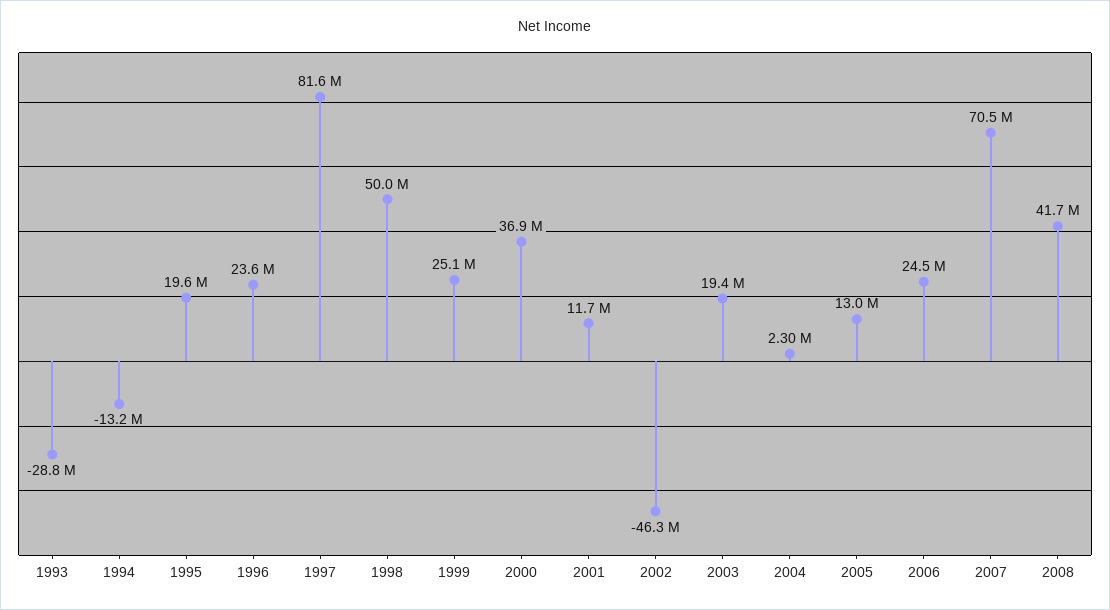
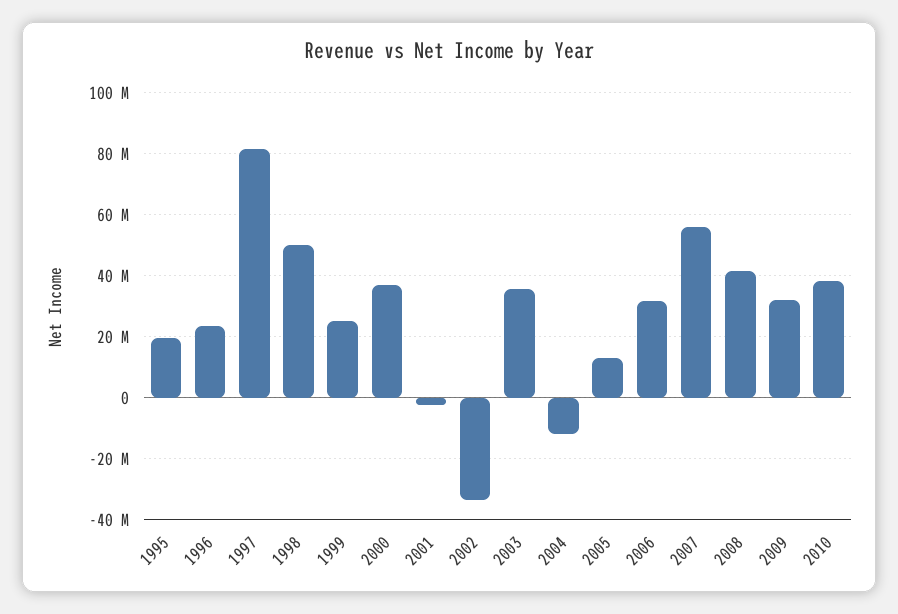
1993: -28800000 -> none
1994: -13200000 -> none
2001: 11700000 -> -2000000
2002: -46300000 -> -34000000
2003: 19400000 -> 36000000
2004: 2300000 -> -12000000
2006: 24500000 -> 32000000
2007: 70500000 -> 56000000
2009: none -> 32000000
2010: none -> 38000000

